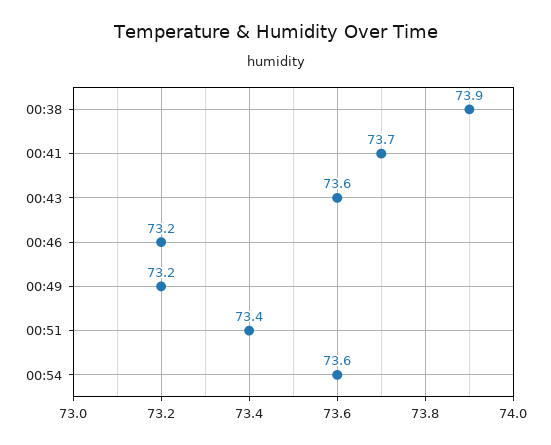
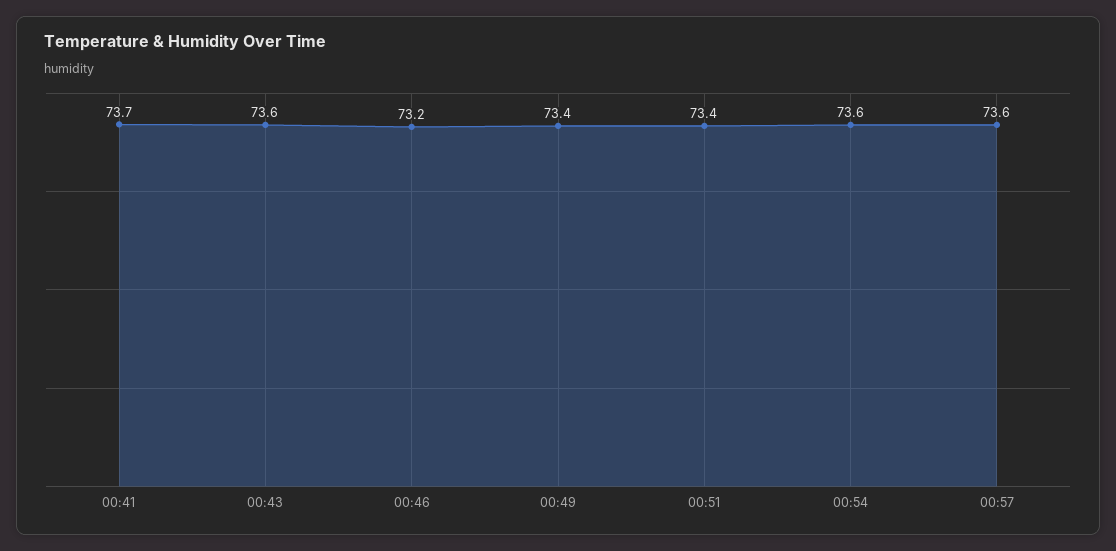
00:38: 73.9 -> none
00:49: 73.2 -> 73.4
00:57: none -> 73.6

